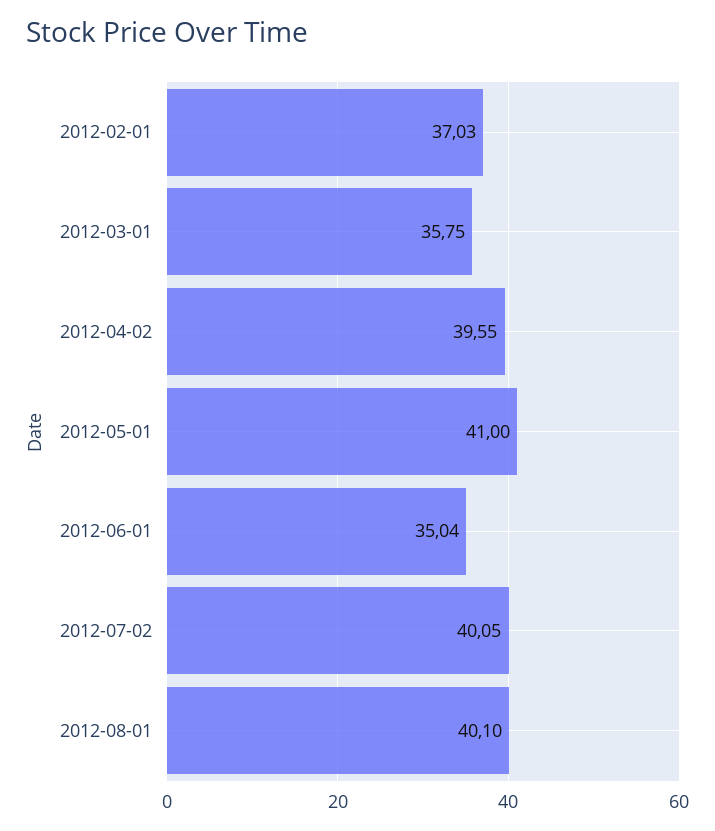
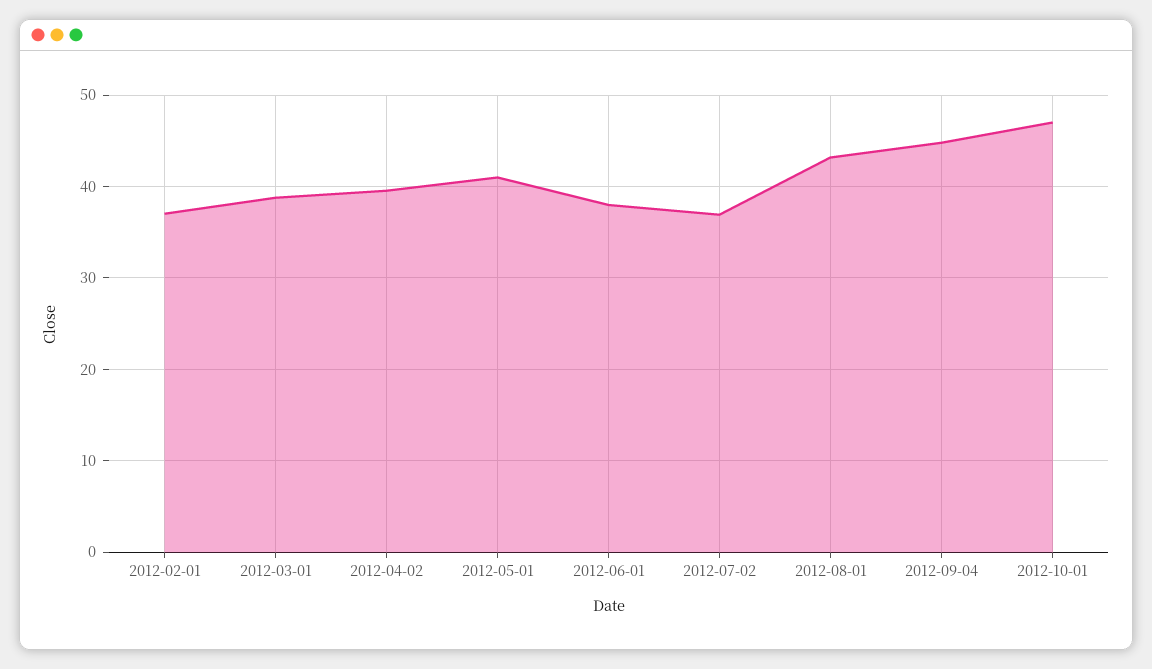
2012-03-01: 35.75 -> 39
2012-06-01: 35.04 -> 38
2012-07-02: 40.05 -> 37
2012-08-01: 40.1 -> 43
2012-09-04: none -> 45
2012-10-01: none -> 47

